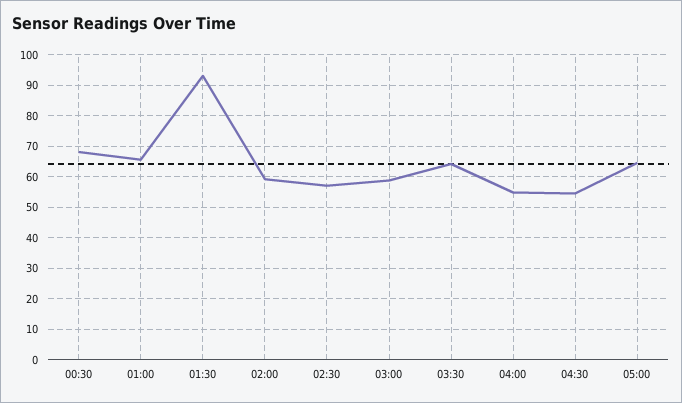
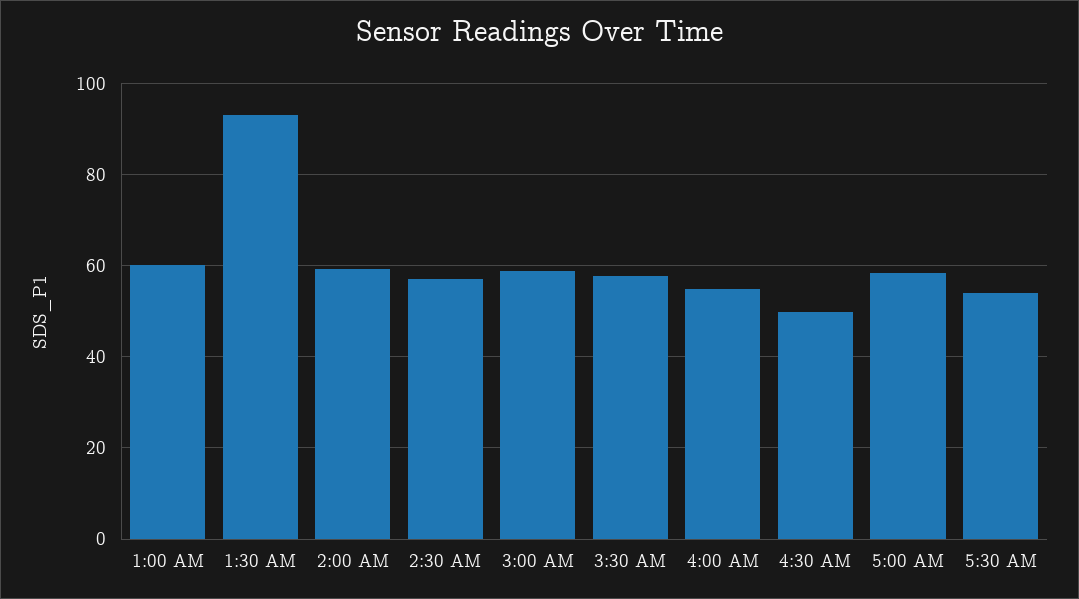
00:30: 68 -> none
01:00: 66 -> 60
03:30: 64 -> 58
04:30: 54 -> 50
05:00: 64 -> 58
5:30 AM: none -> 54

